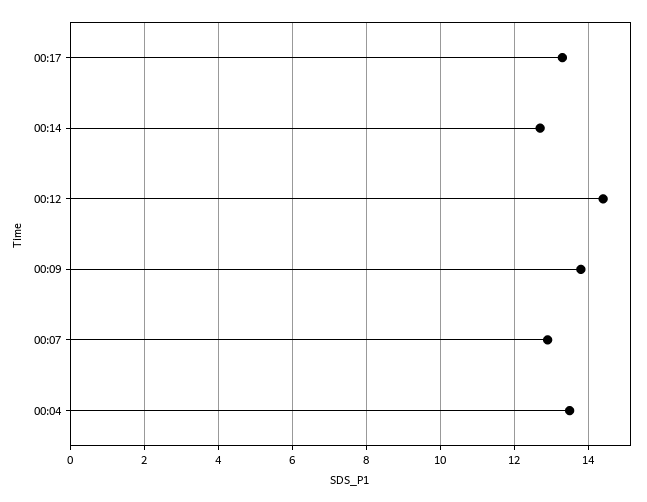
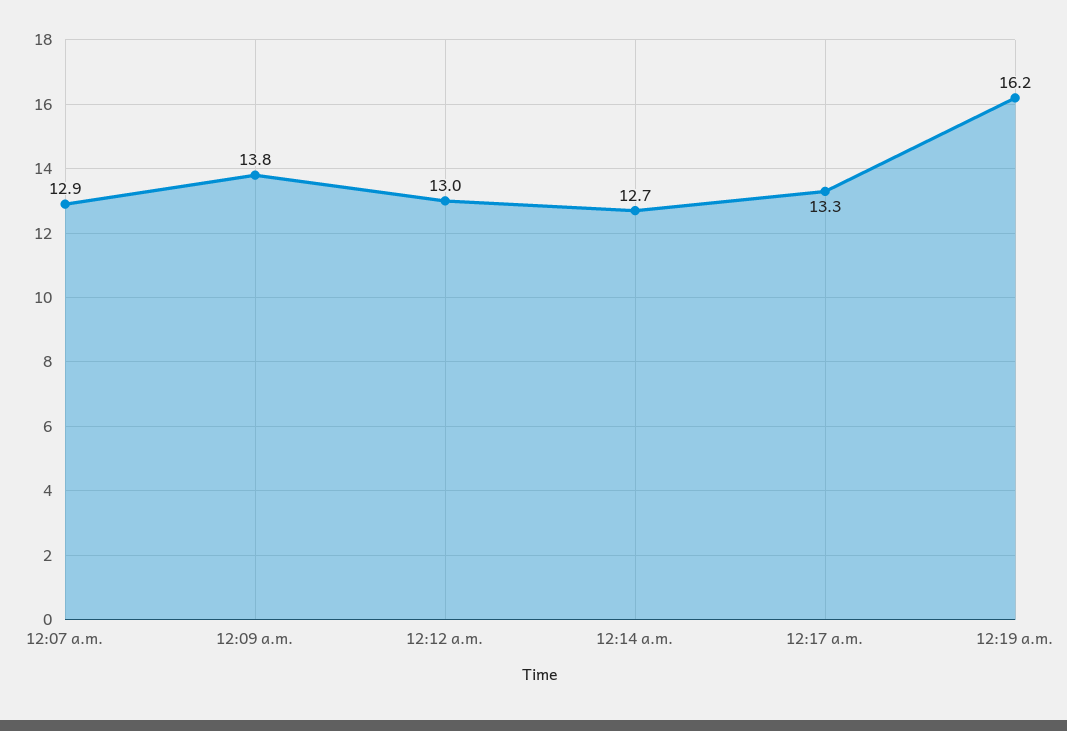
00:12: 14.5 -> 13
00:04: 13.5 -> none
12:19 a.m.: none -> 16.2

